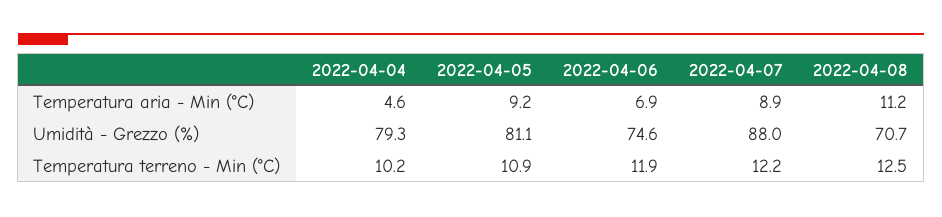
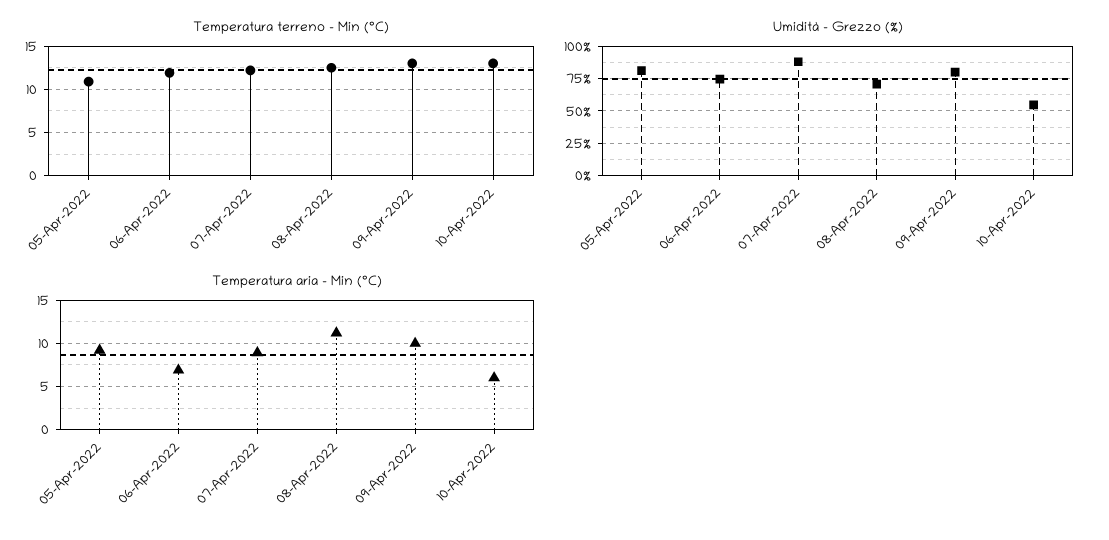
Temperatura aria - Min (°C), 2022-04-04: 4.6 -> none
Umidità - Grezzo (%), 2022-04-04: 79.3 -> none
Temperatura terreno - Min (°C), 2022-04-04: 10.2 -> none
Temperatura terreno - Min (°C), 09-Apr-2022: none -> 13
Temperatura terreno - Min (°C), 10-Apr-2022: none -> 13
Umidità - Grezzo (%), 09-Apr-2022: none -> 80
Umidità - Grezzo (%), 10-Apr-2022: none -> 55
Temperatura aria - Min (°C), 09-Apr-2022: none -> 10
Temperatura aria - Min (°C), 10-Apr-2022: none -> 6

